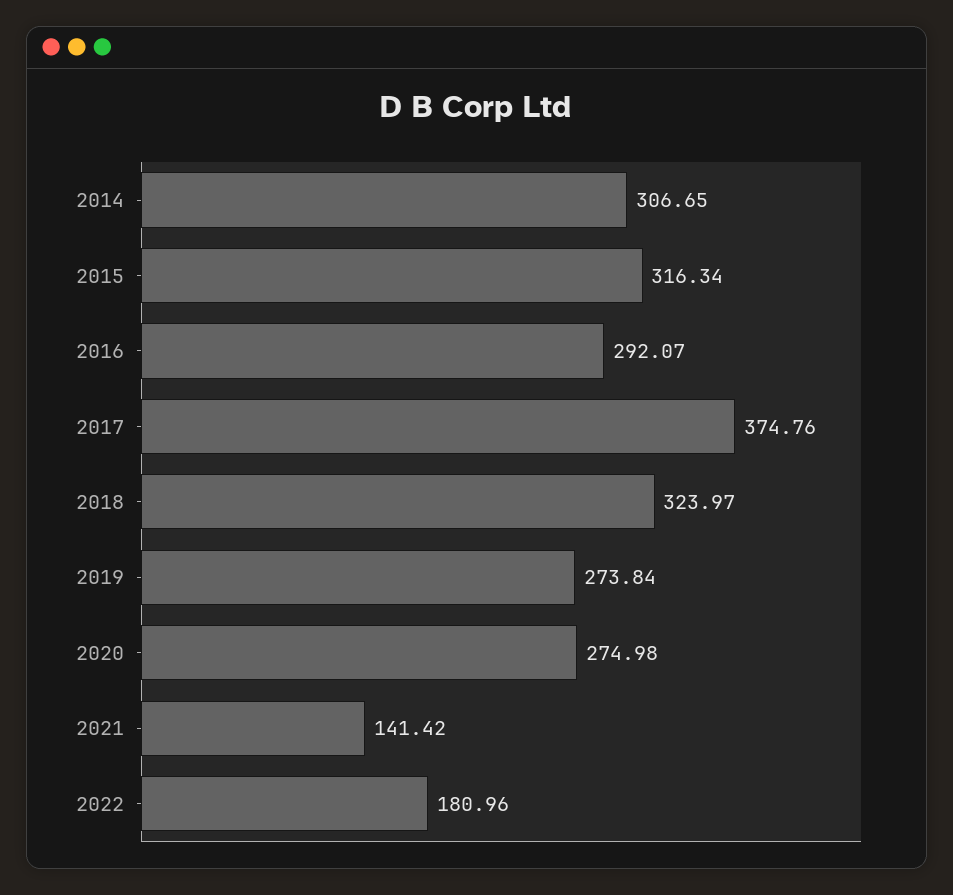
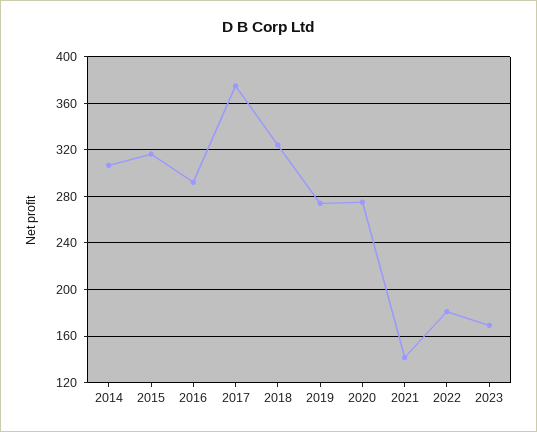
2023: none -> 170

